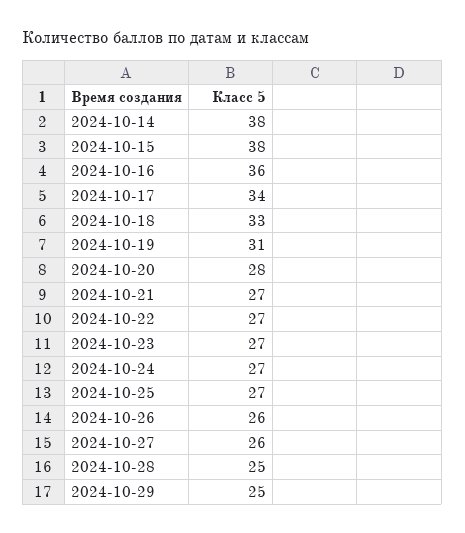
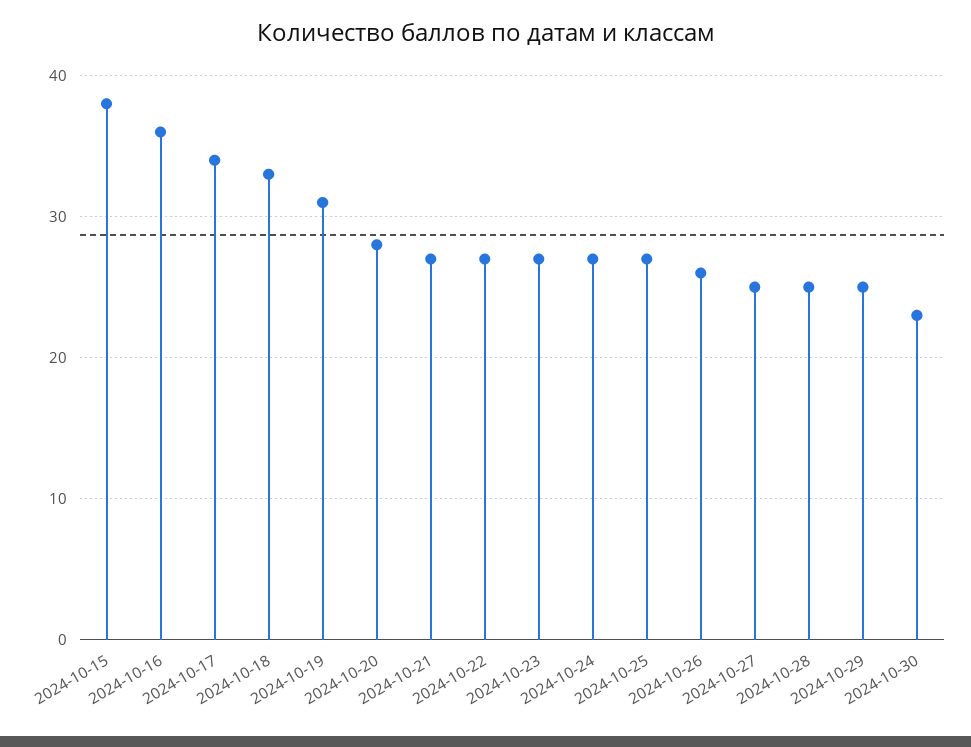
2024-10-14: 38 -> none
2024-10-27: 26 -> 25
2024-10-30: none -> 23

